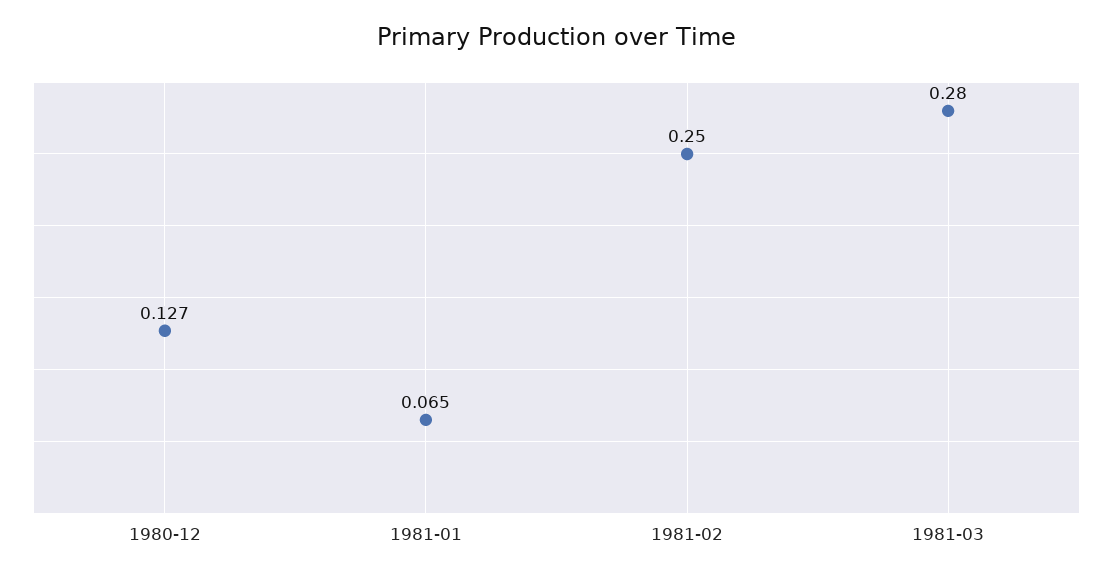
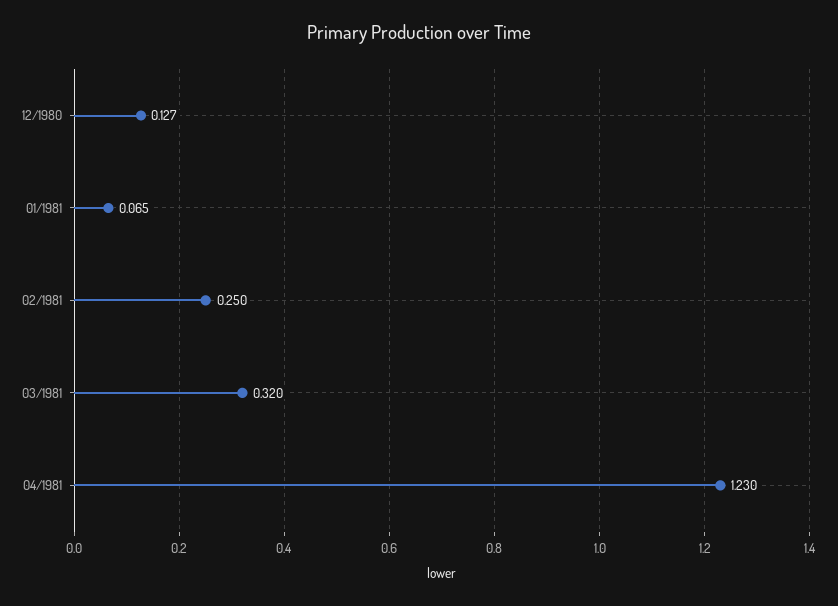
1981-03: 0.28 -> 0.32
04/1981: none -> 1.23

